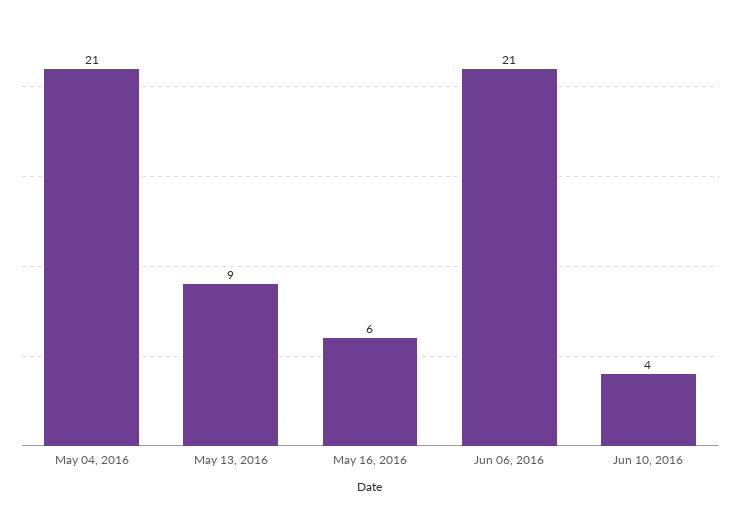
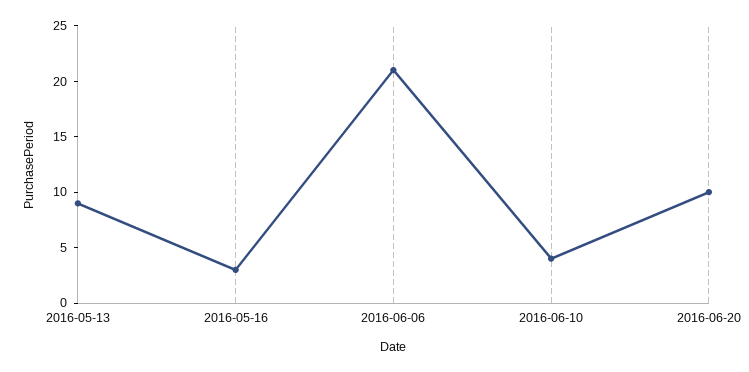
May 04, 2016: 21 -> none
May 16, 2016: 6 -> 3
2016-06-20: none -> 10

